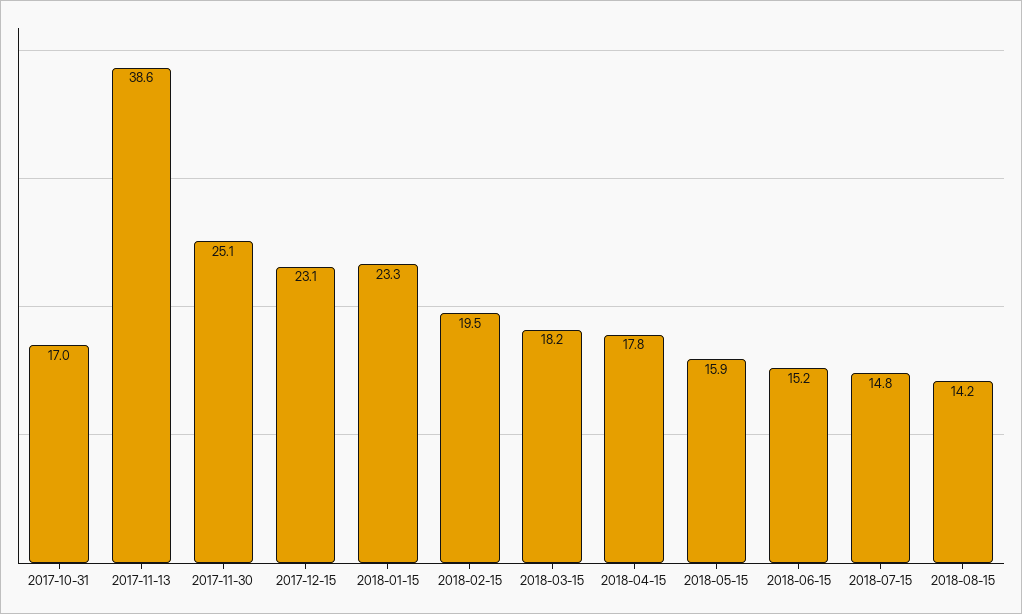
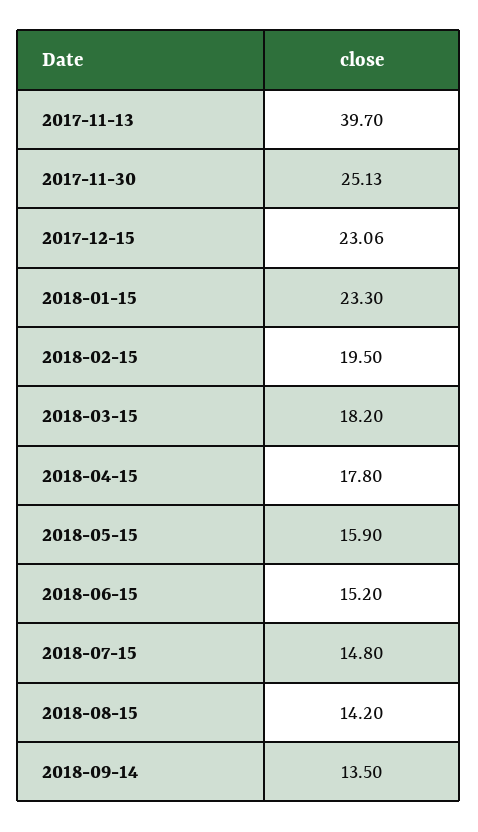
2017-10-31: 17 -> none
2017-11-13: 38.6 -> 39.7
2018-09-14: none -> 13.5

